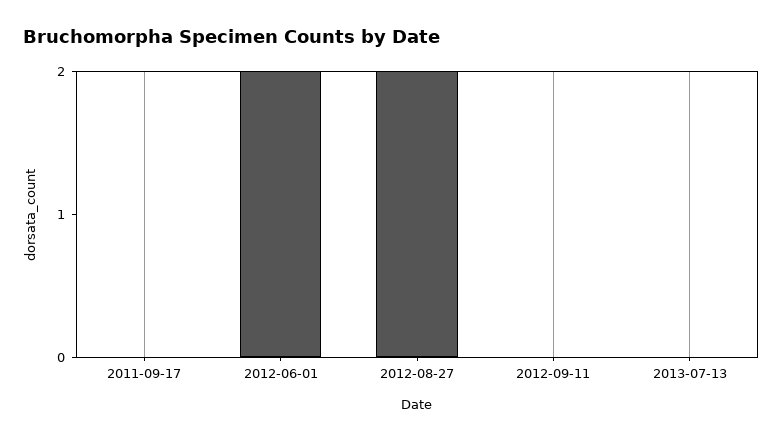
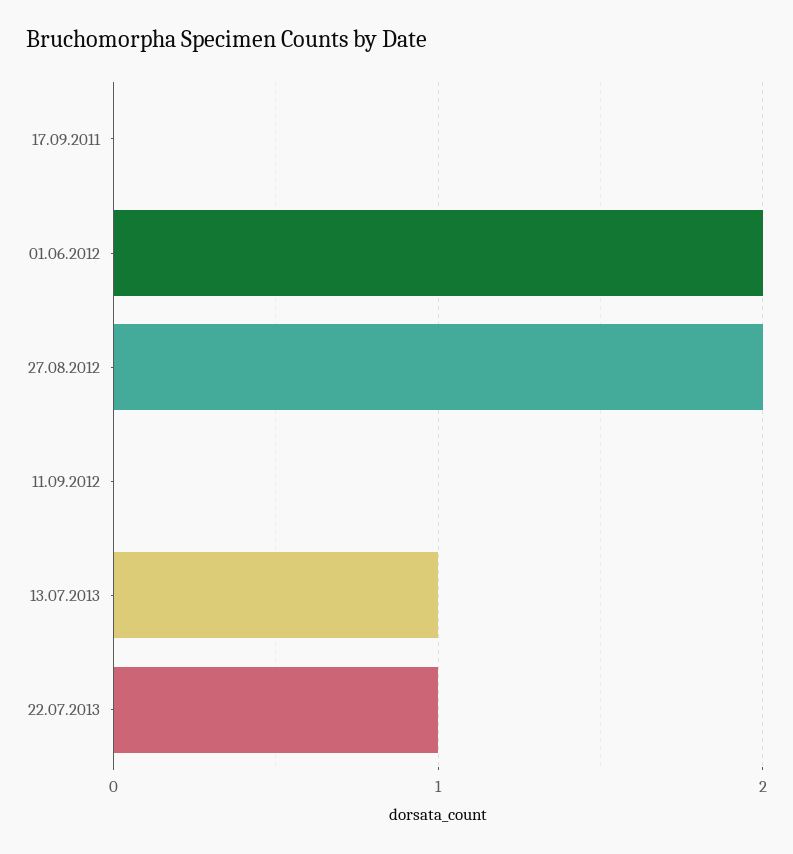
2013-07-13: 0 -> 1
22.07.2013: none -> 1

